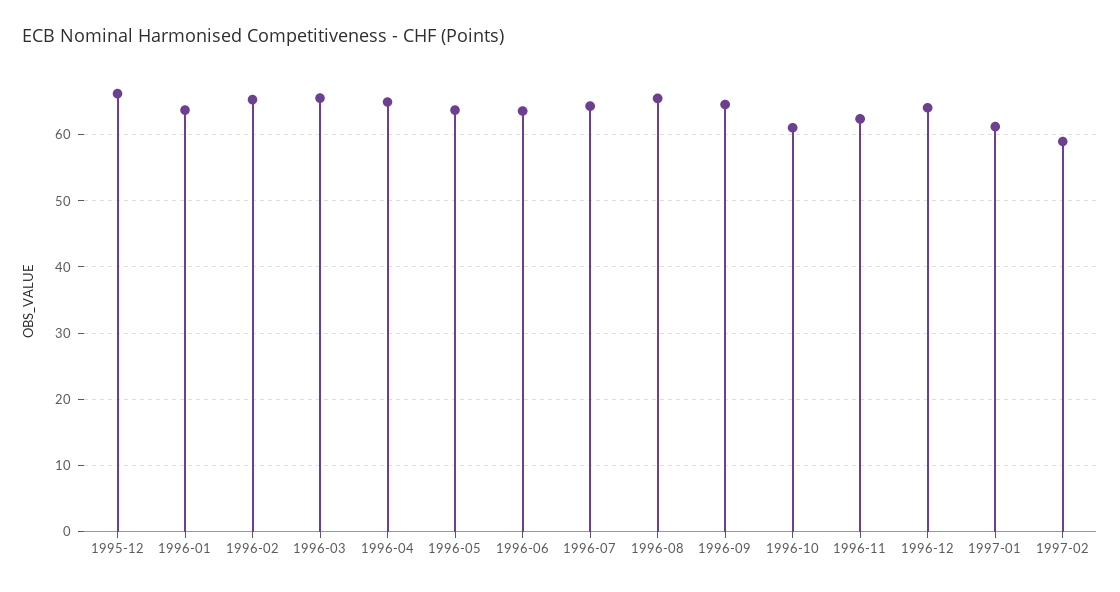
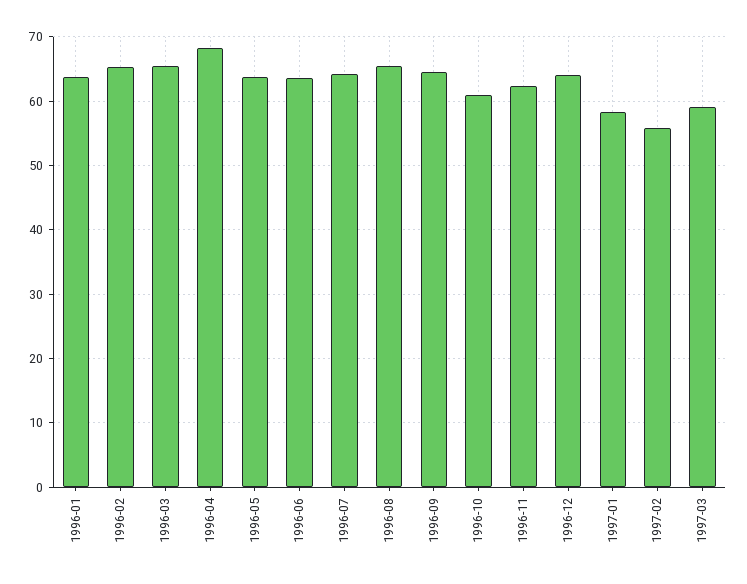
1995-12: 66 -> none
1996-04: 65 -> 68
1997-01: 61 -> 58
1997-02: 59 -> 56
1997-03: none -> 59

